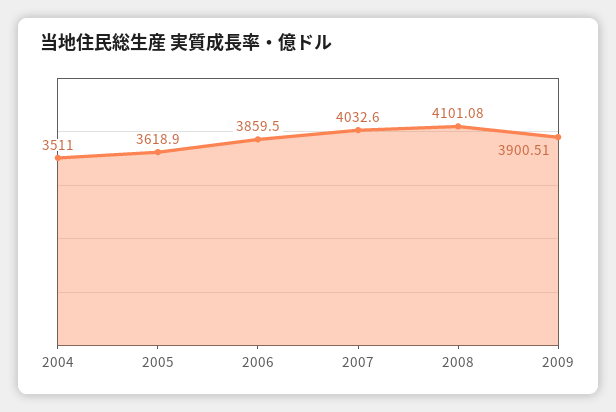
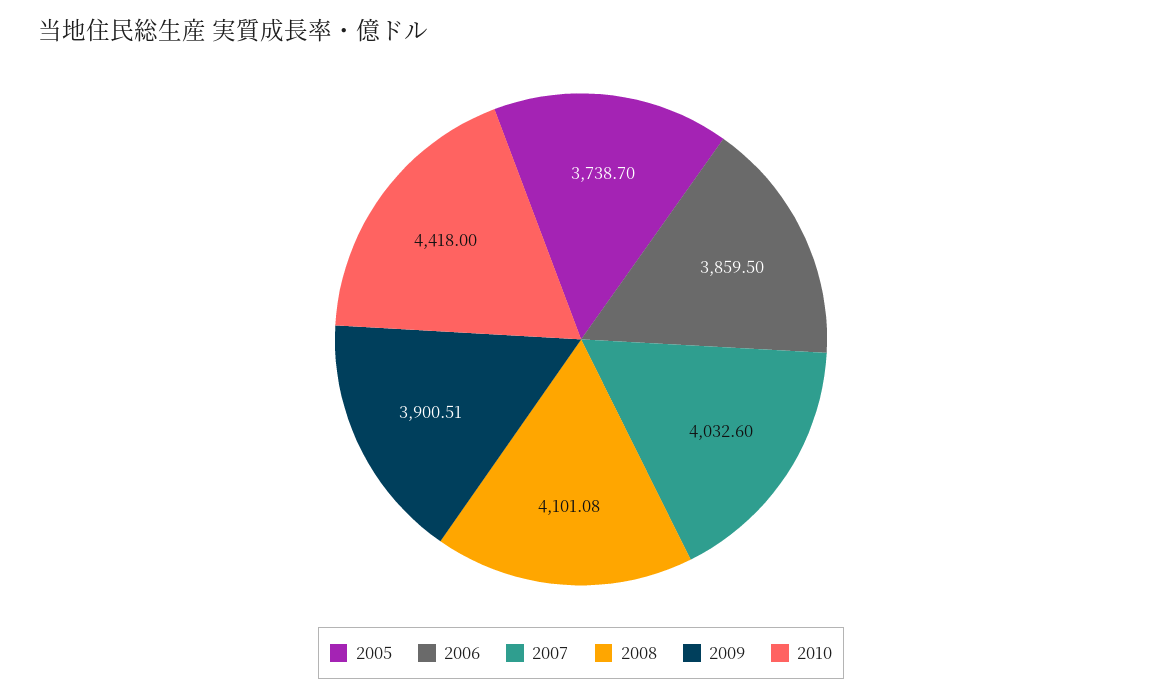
2004: 3511 -> none
2005: 3618.9 -> 3738.7
2010: none -> 4418

